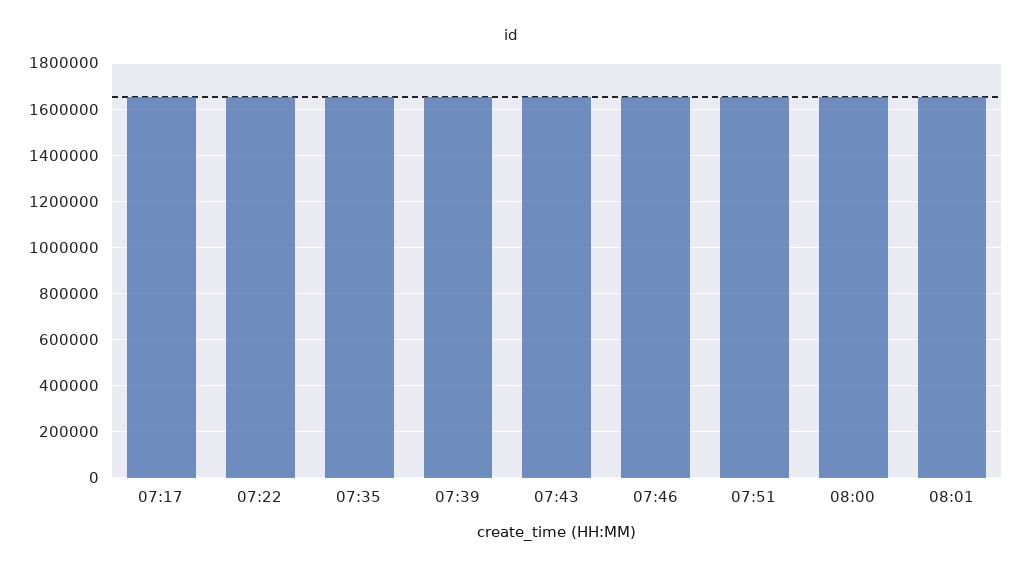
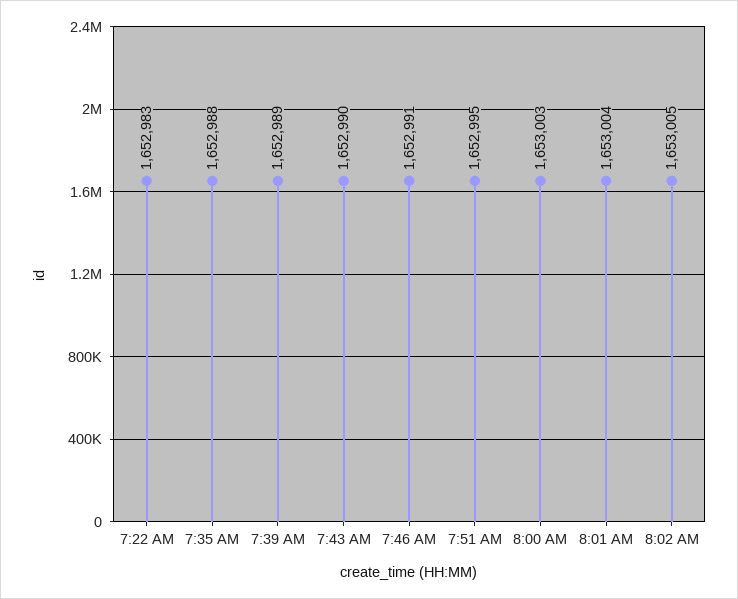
07:17: 1650000 -> none
8:02 AM: none -> 1653005

